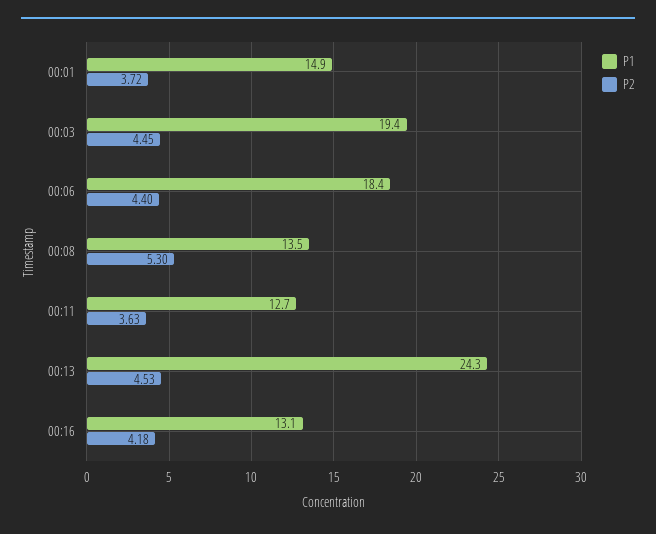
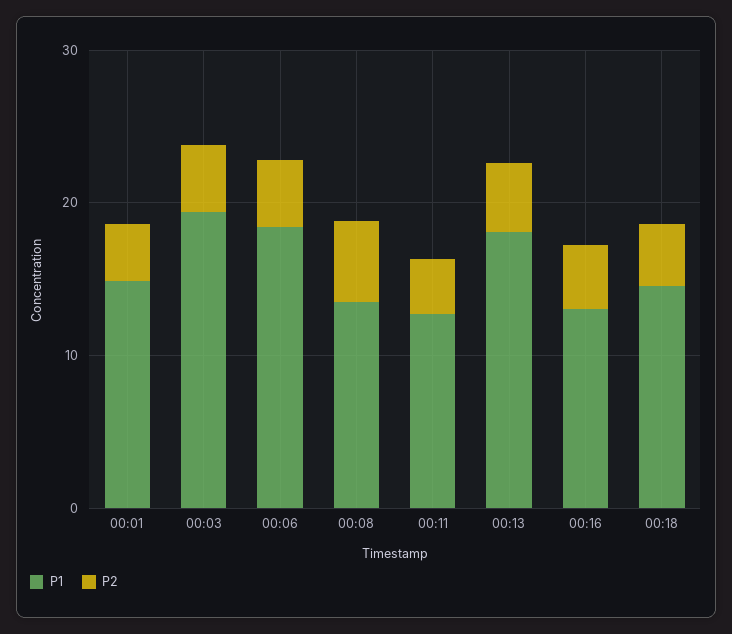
P1, 00:13: 24.3 -> 18
P1, 00:18: none -> 14
P2, 00:18: none -> 4

